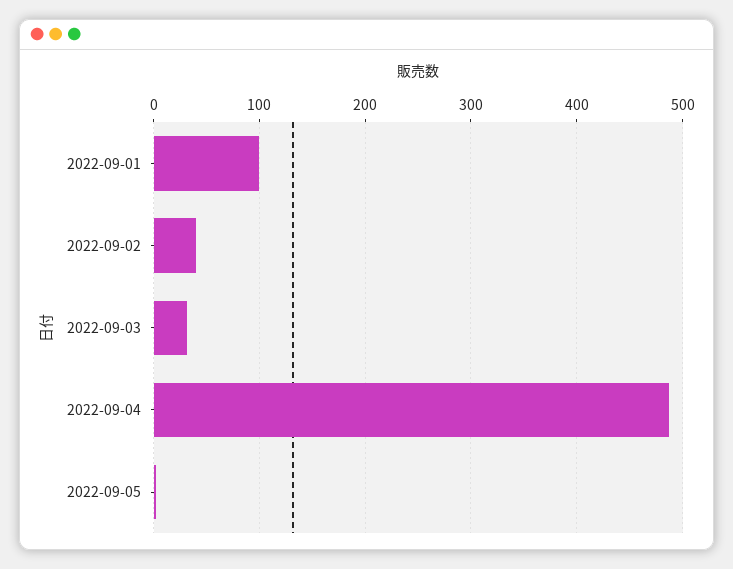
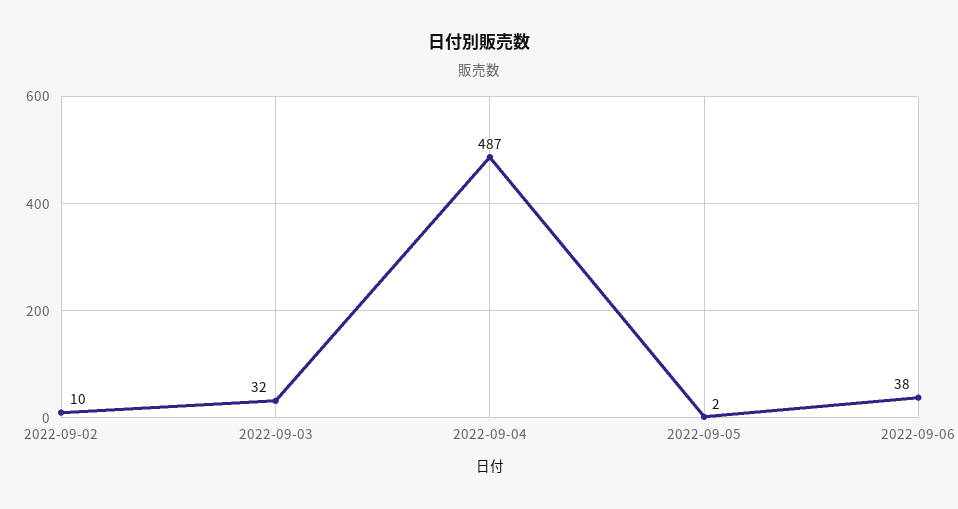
2022-09-01: 100 -> none
2022-09-02: 40 -> 10
2022-09-06: none -> 38

